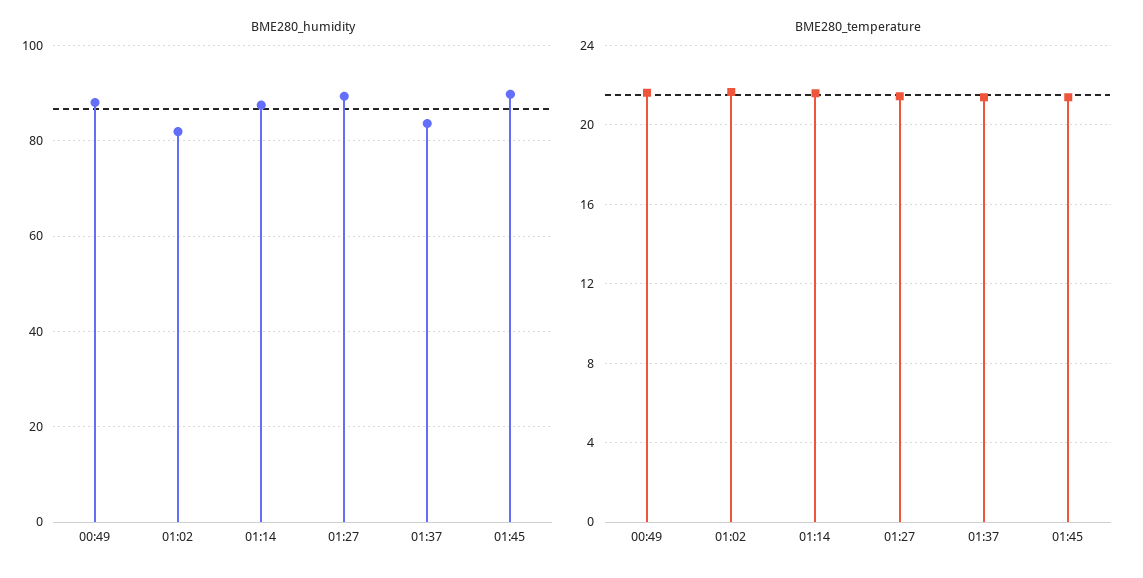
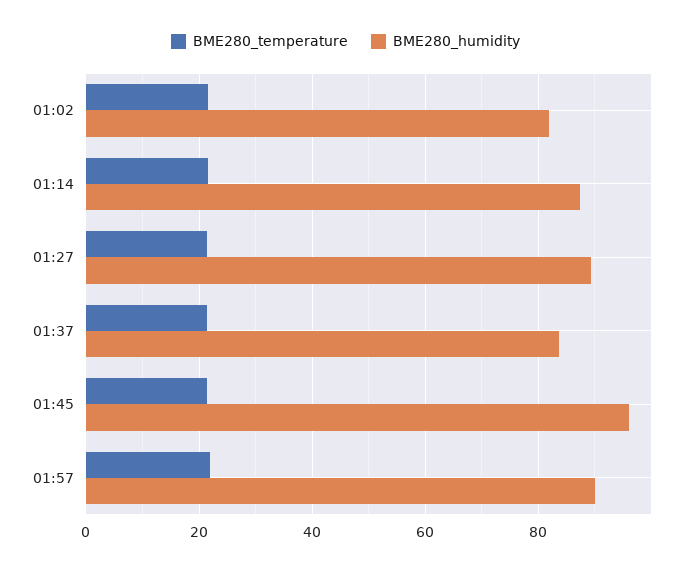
BME280_humidity, 00:49: 88 -> none
BME280_humidity, 01:45: 90 -> 96
BME280_temperature, 00:49: 21.5 -> none
BME280_temperature, 01:57: none -> 22
BME280_humidity, 01:57: none -> 90

